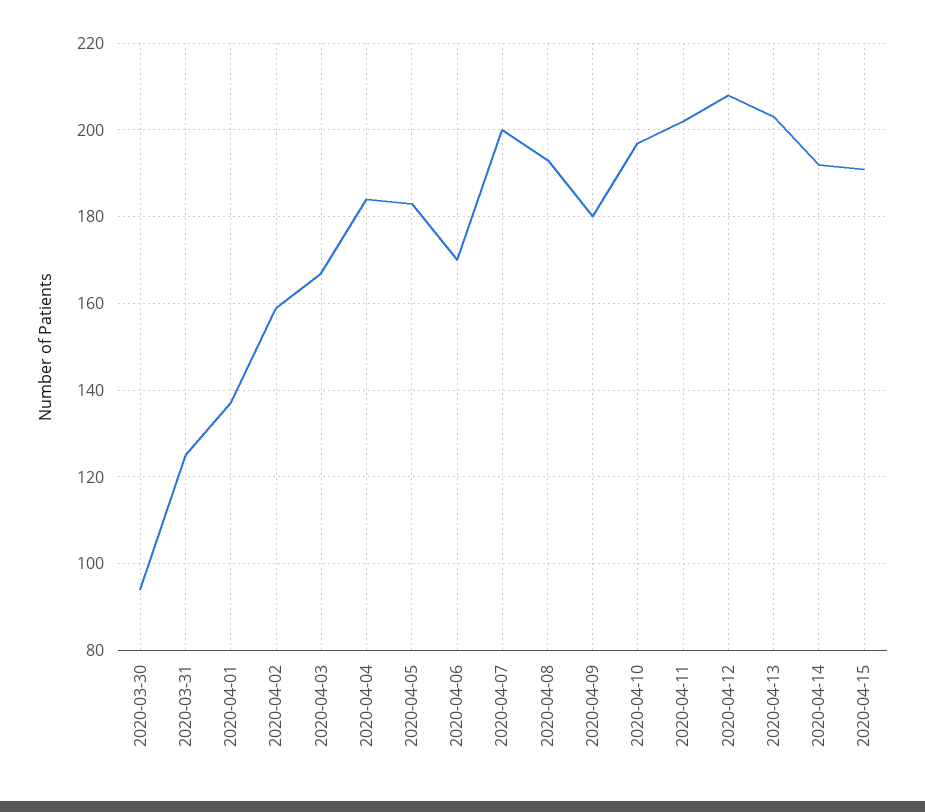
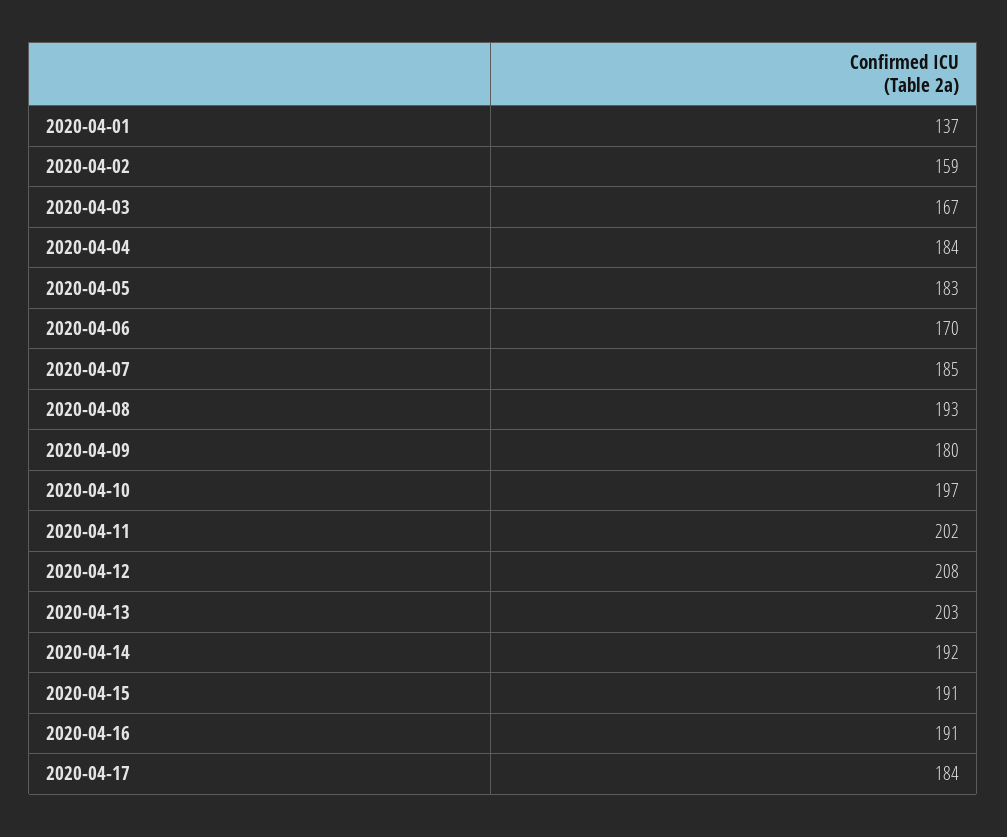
2020-03-30: 95 -> none
2020-03-31: 125 -> none
2020-04-07: 200 -> 185
2020-04-16: none -> 191
2020-04-17: none -> 184

